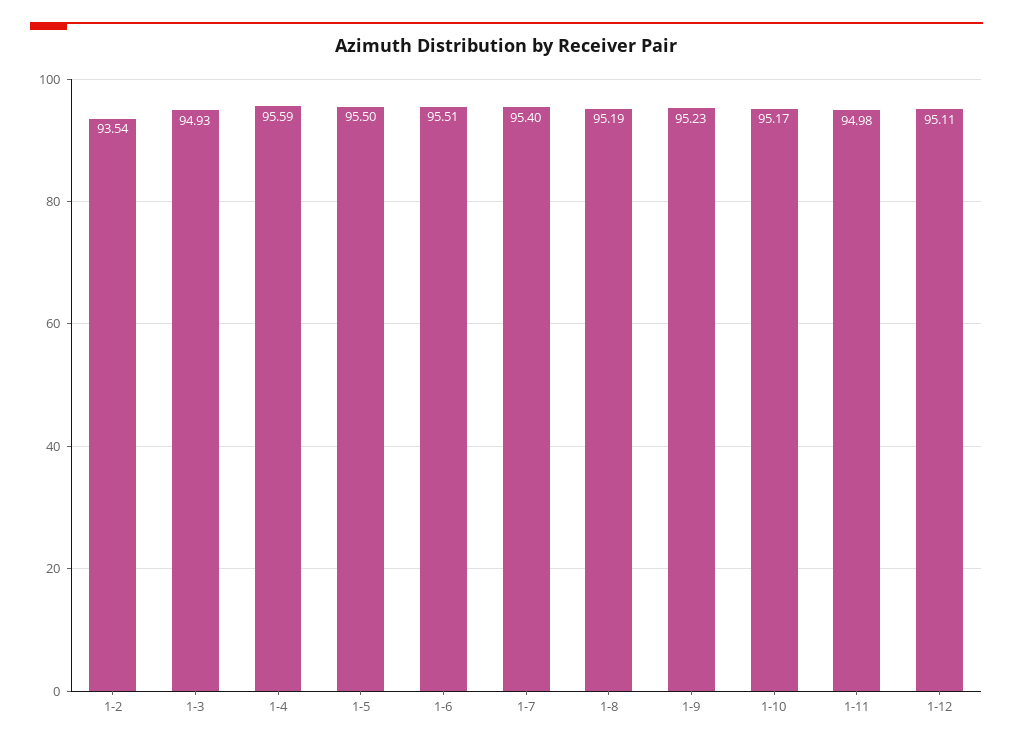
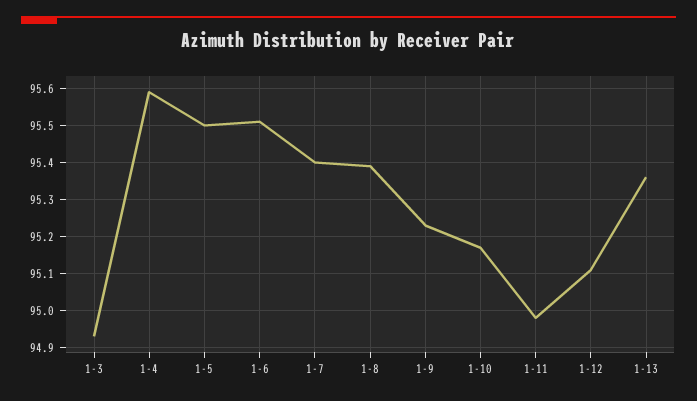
1-2: 93.54 -> none
1-8: 95.19 -> 95.4
1-13: none -> 95.35

